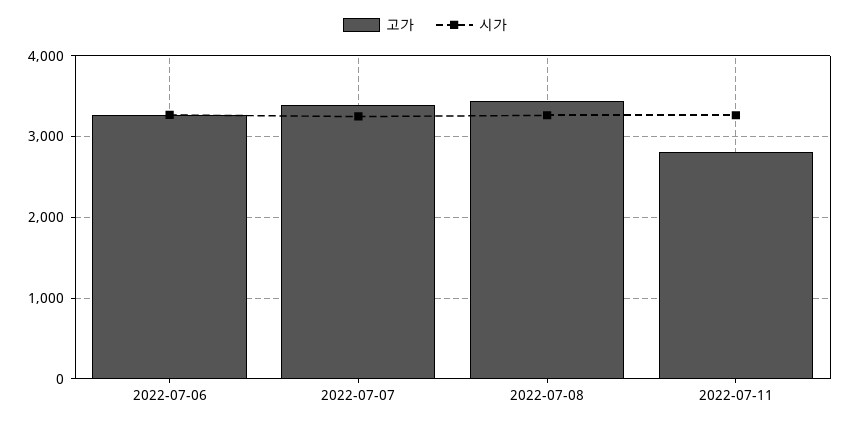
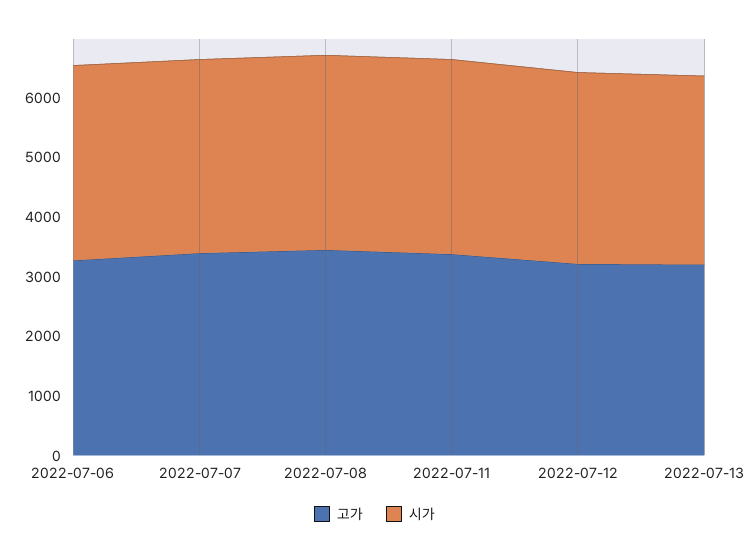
고가, 2022-07-11: 2800 -> 3400
고가, 2022-07-12: none -> 3200
시가, 2022-07-12: none -> 3200
고가, 2022-07-13: none -> 3200
시가, 2022-07-13: none -> 3200

